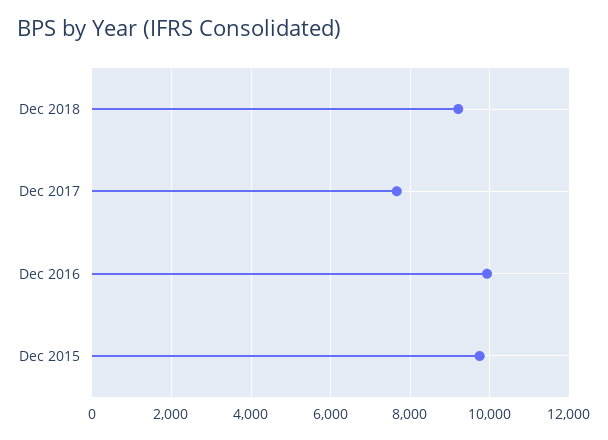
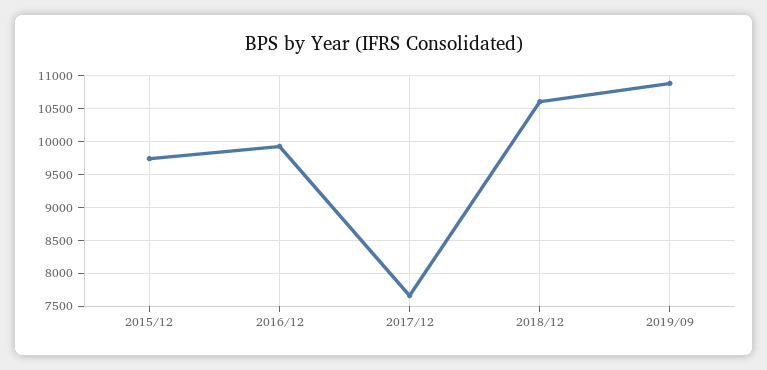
Dec 2018: 9200 -> 10600
2019/09: none -> 10900

